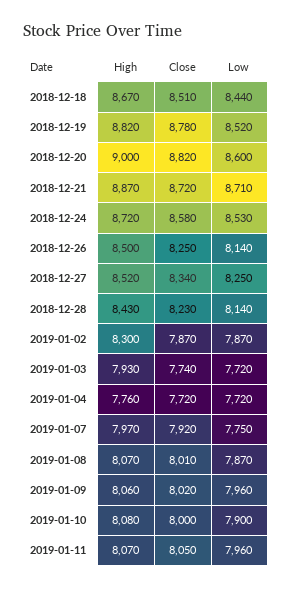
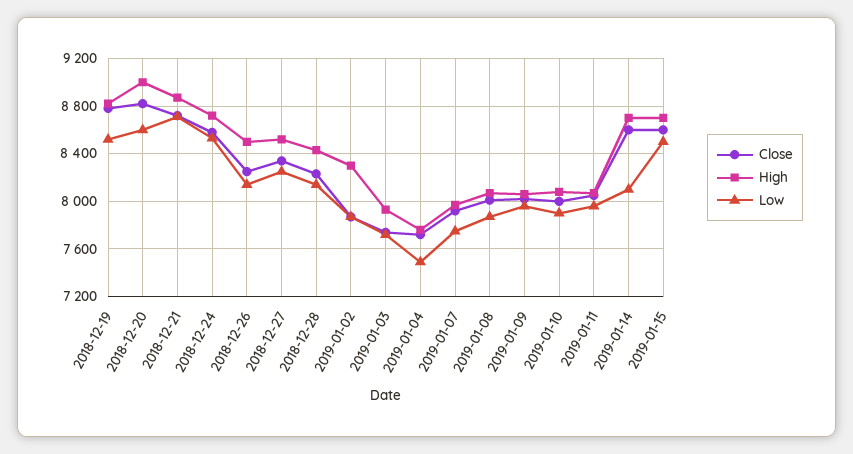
High, 2018-12-18: 8670 -> none
Close, 2018-12-18: 8510 -> none
Low, 2018-12-18: 8440 -> none
Low, 2019-01-04: 7720 -> 7500
Close, 2019-01-14: none -> 8600
High, 2019-01-14: none -> 8700
Low, 2019-01-14: none -> 8100
Close, 2019-01-15: none -> 8600
High, 2019-01-15: none -> 8700
Low, 2019-01-15: none -> 8500

